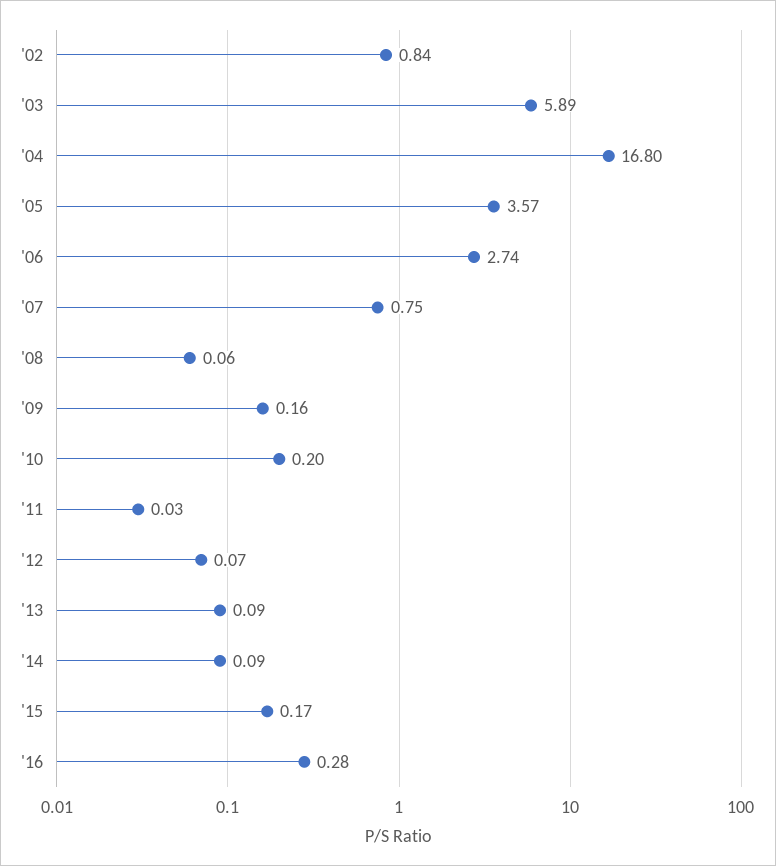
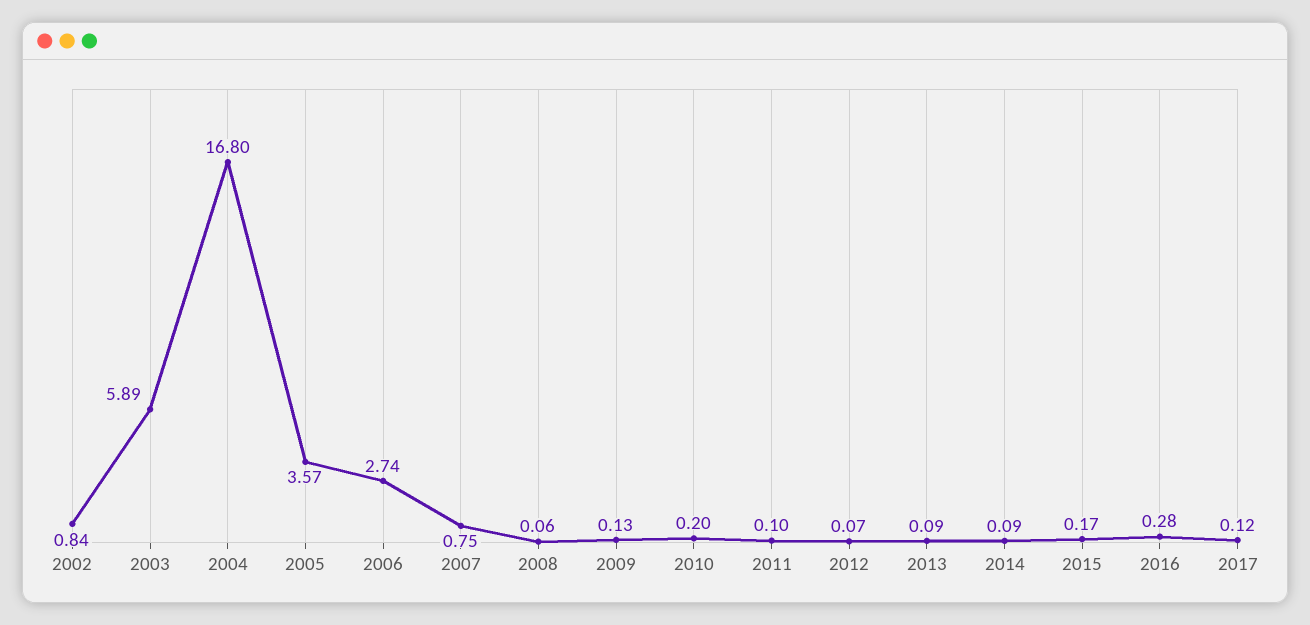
'09: 0.16 -> 0.13
'11: 0.03 -> 0.1
2017: none -> 0.12

